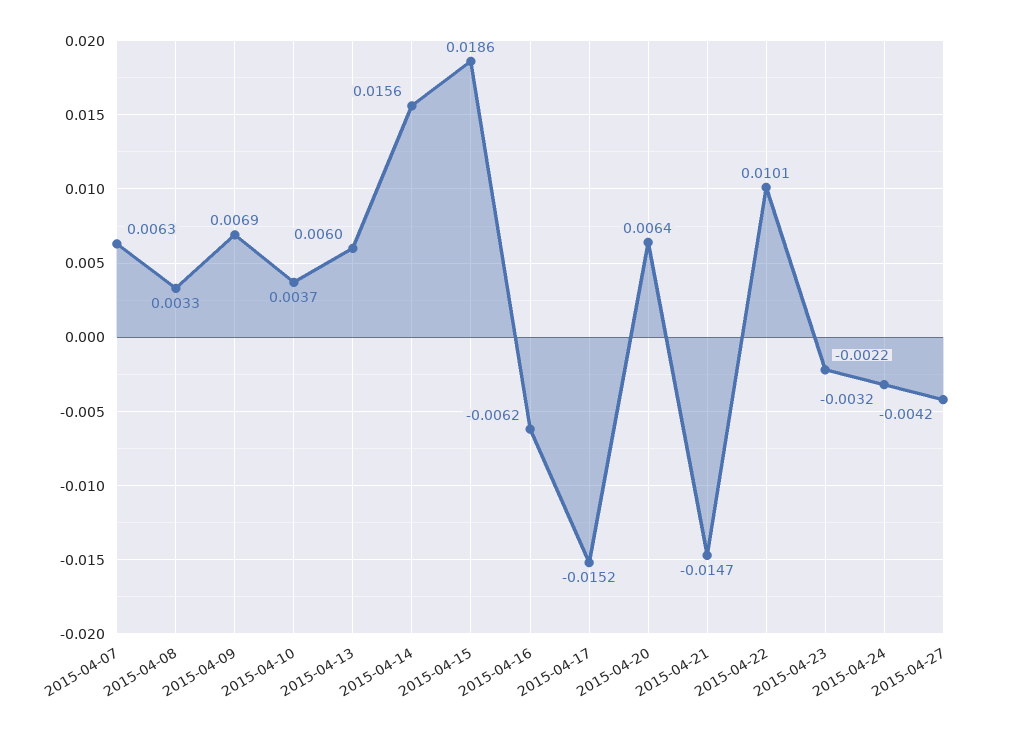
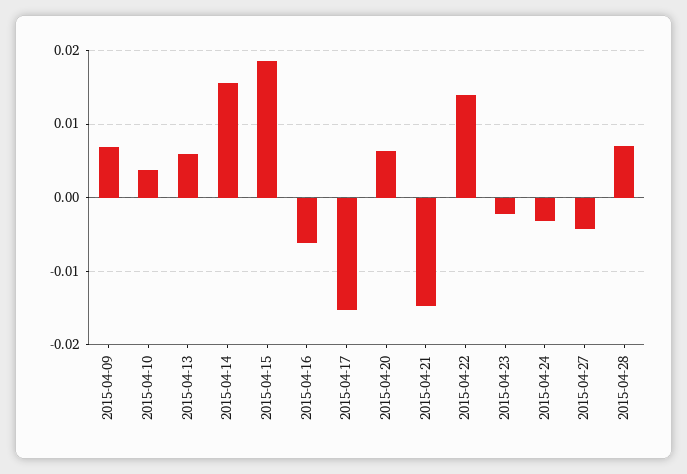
2015-04-07: 0.0063 -> none
2015-04-08: 0.0033 -> none
2015-04-22: 0.0101 -> 0.014
2015-04-28: none -> 0.007

